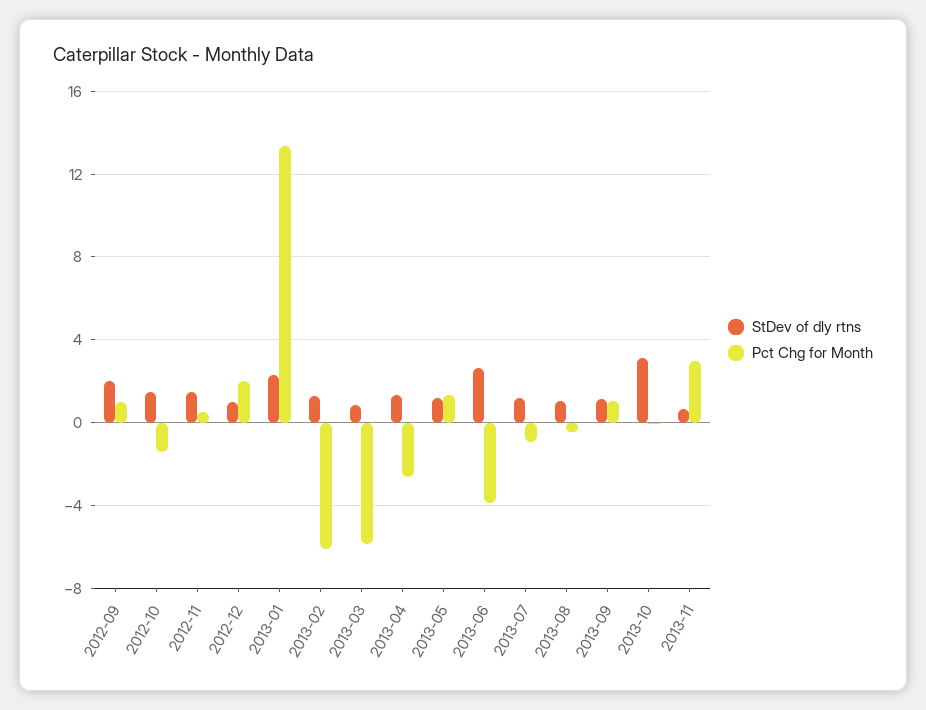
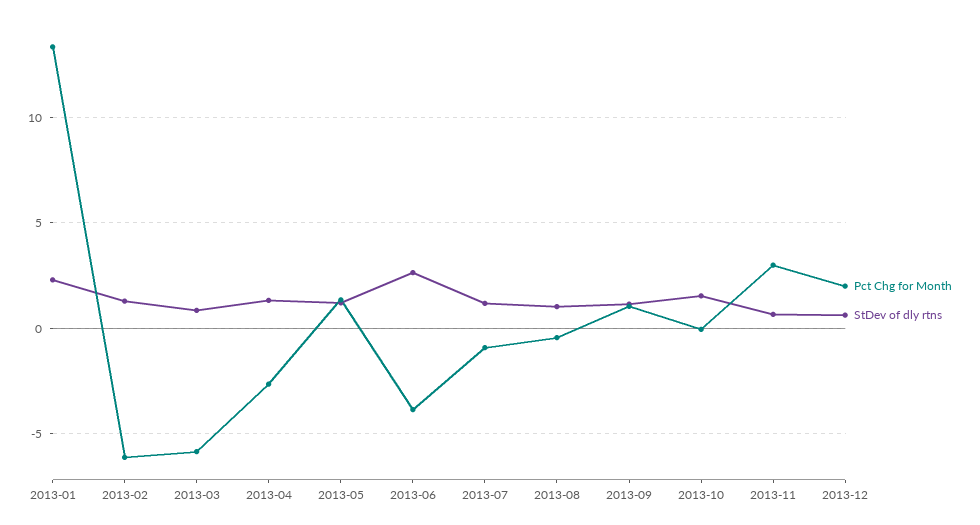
StDev of dly rtns, 2012-09: 2 -> none
Pct Chg for Month, 2012-09: 1 -> none
StDev of dly rtns, 2012-10: 1.5 -> none
Pct Chg for Month, 2012-10: -1.5 -> none
StDev of dly rtns, 2012-11: 1.5 -> none
Pct Chg for Month, 2012-11: 0.5 -> none
StDev of dly rtns, 2012-12: 1 -> none
Pct Chg for Month, 2012-12: 2 -> none
StDev of dly rtns, 2013-10: 3 -> 1.5
Pct Chg for Month, 2013-12: none -> 2
StDev of dly rtns, 2013-12: none -> 0.5

